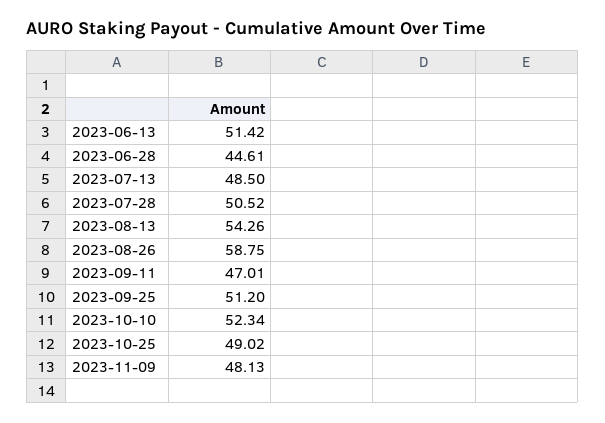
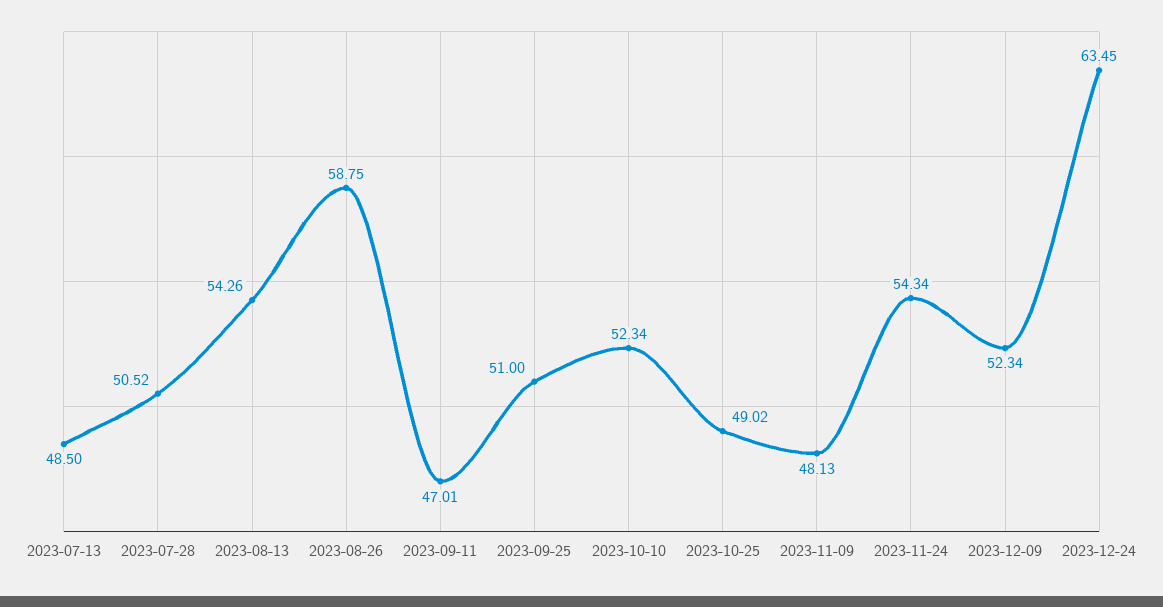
2023-06-13: 51.42 -> none
2023-06-28: 44.61 -> none
2023-09-25: 51.2 -> 51
2023-11-24: none -> 54.34
2023-12-09: none -> 52.34
2023-12-24: none -> 63.45

